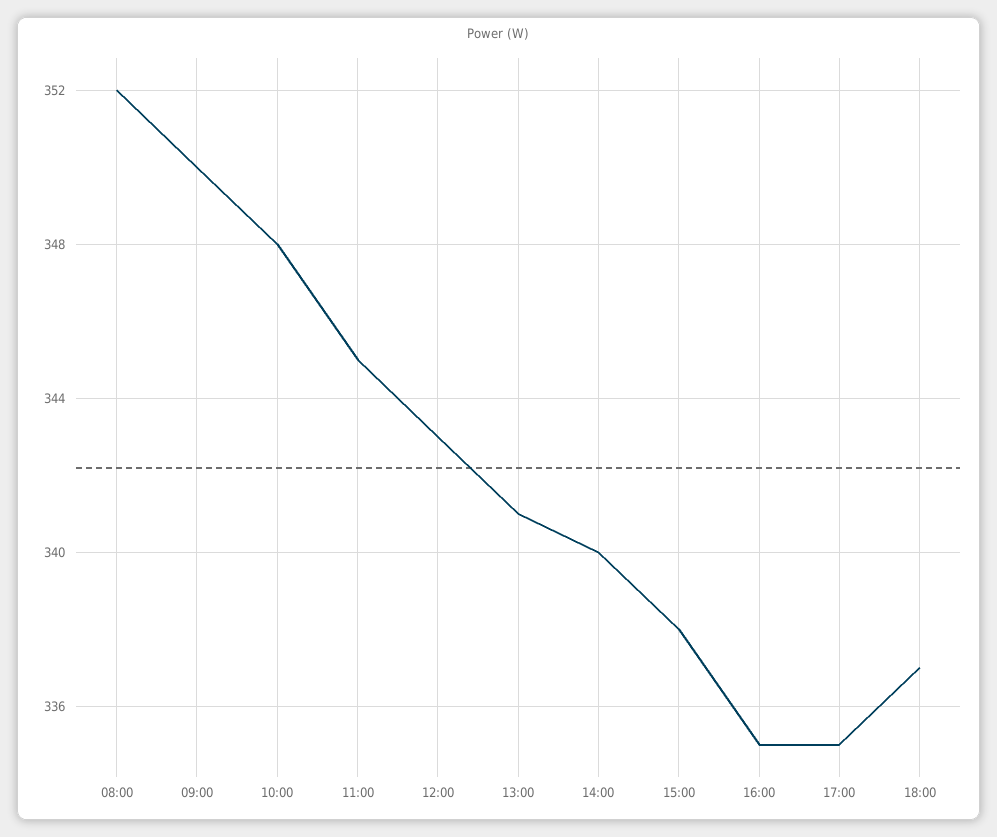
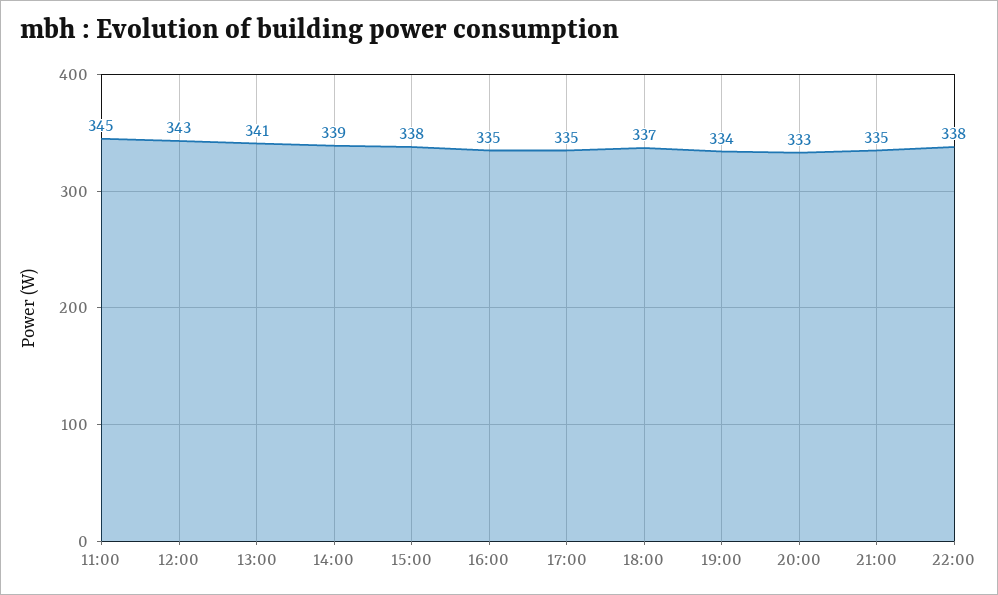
08:00: 352 -> none
09:00: 350 -> none
10:00: 348 -> none
14:00: 340 -> 339
19:00: none -> 334
20:00: none -> 333
21:00: none -> 335
22:00: none -> 338

